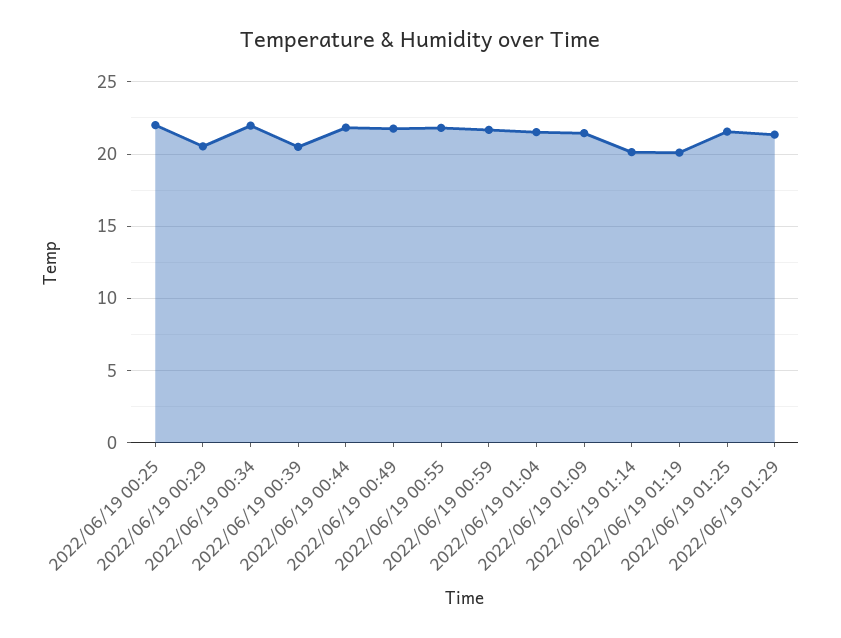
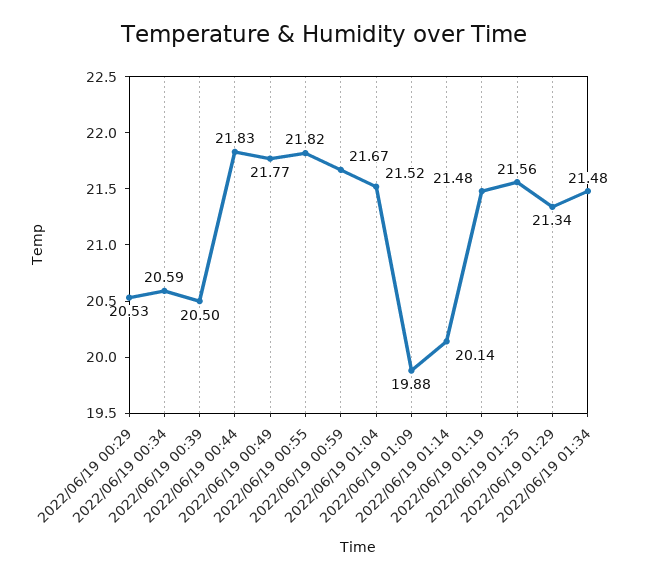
2022/06/19 00:25: 22 -> none
2022/06/19 00:34: 22 -> 20.59
2022/06/19 01:09: 21.5 -> 19.88
2022/06/19 01:19: 20 -> 21.48
2022/06/19 01:34: none -> 21.48

